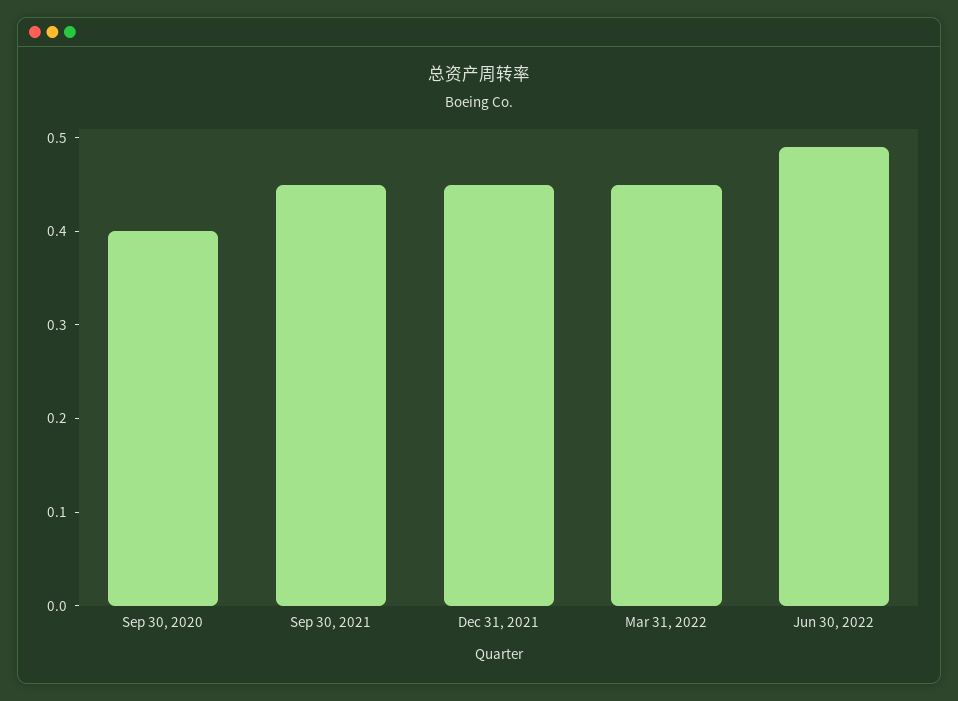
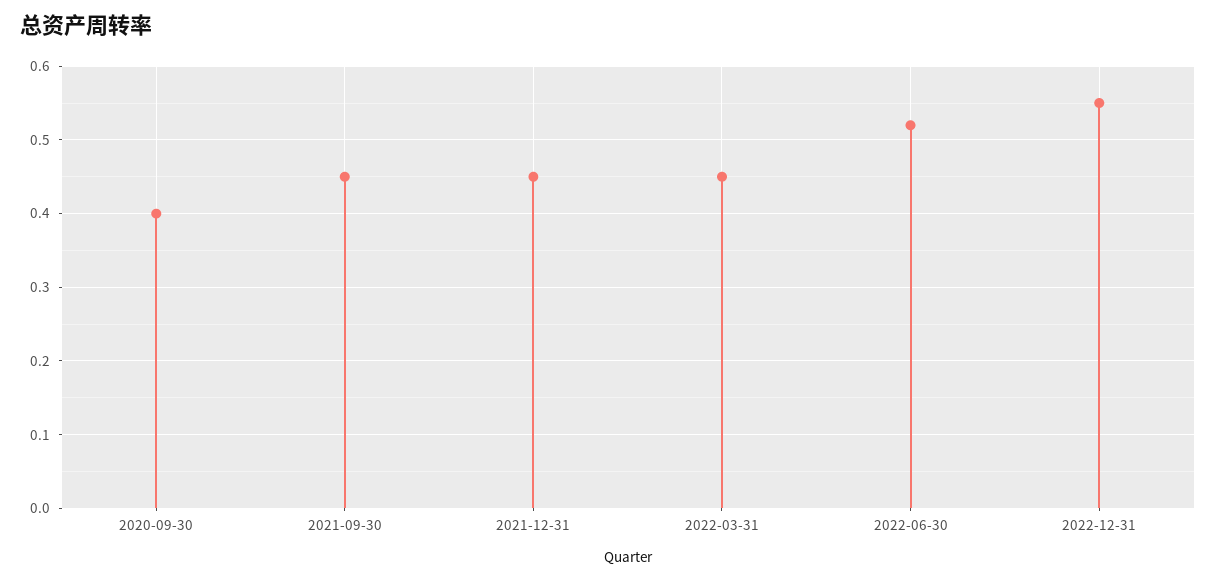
Jun 30, 2022: 0.49 -> 0.52
2022-12-31: none -> 0.55

